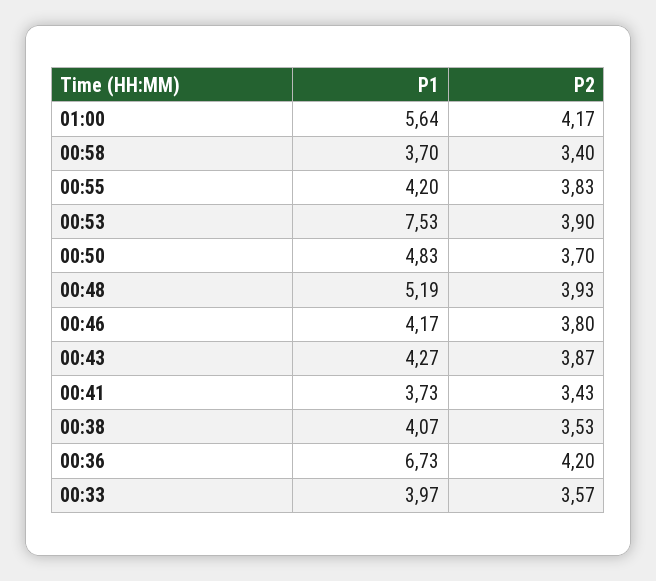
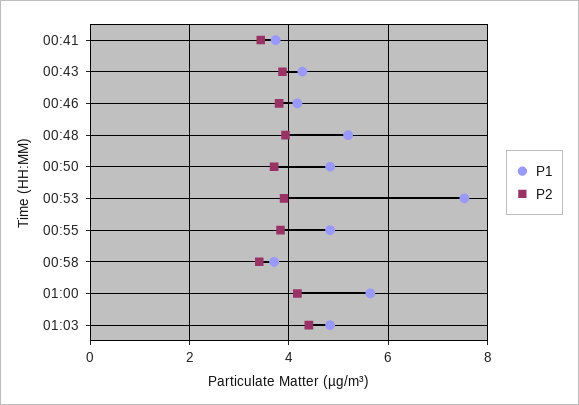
P1, 00:55: 4.2 -> 4.8
P1, 00:38: 4.07 -> none
P2, 00:38: 3.53 -> none
P1, 00:36: 6.73 -> none
P2, 00:36: 4.2 -> none
P1, 00:33: 3.97 -> none
P2, 00:33: 3.57 -> none
P1, 01:03: none -> 4.8
P2, 01:03: none -> 4.4

